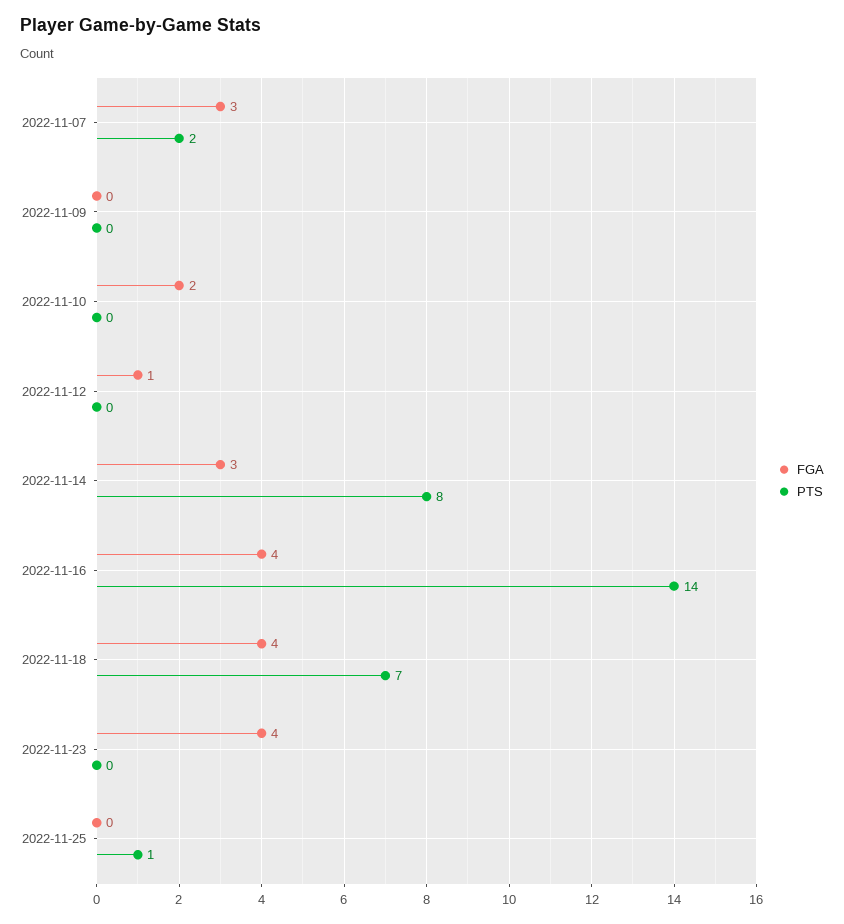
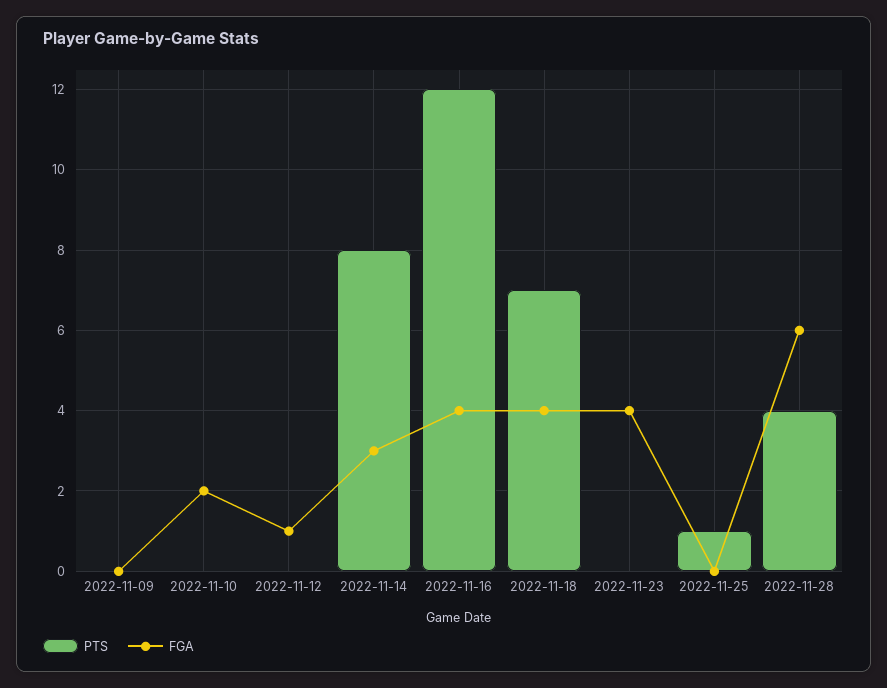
FGA, 2022-11-07: 3 -> none
PTS, 2022-11-07: 2 -> none
PTS, 2022-11-16: 14 -> 12
PTS, 2022-11-28: none -> 4
FGA, 2022-11-28: none -> 6

